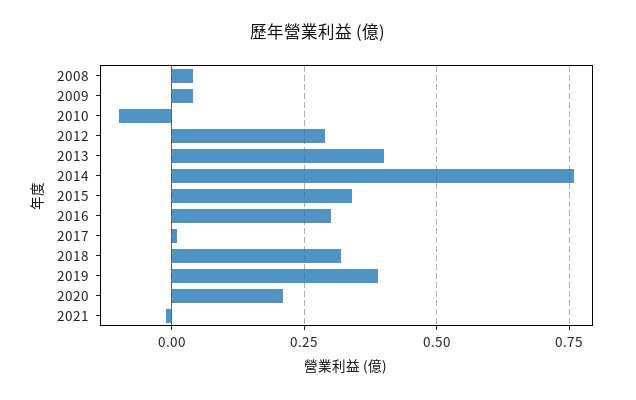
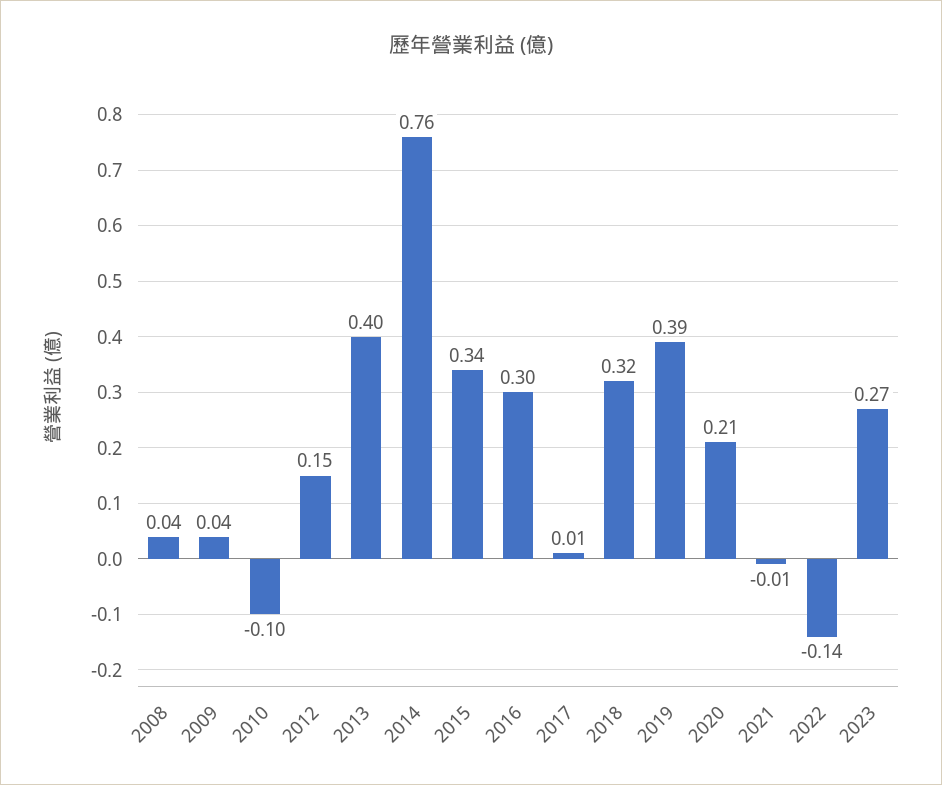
2012: 0.3 -> 0.15
2022: none -> -0.14
2023: none -> 0.27

